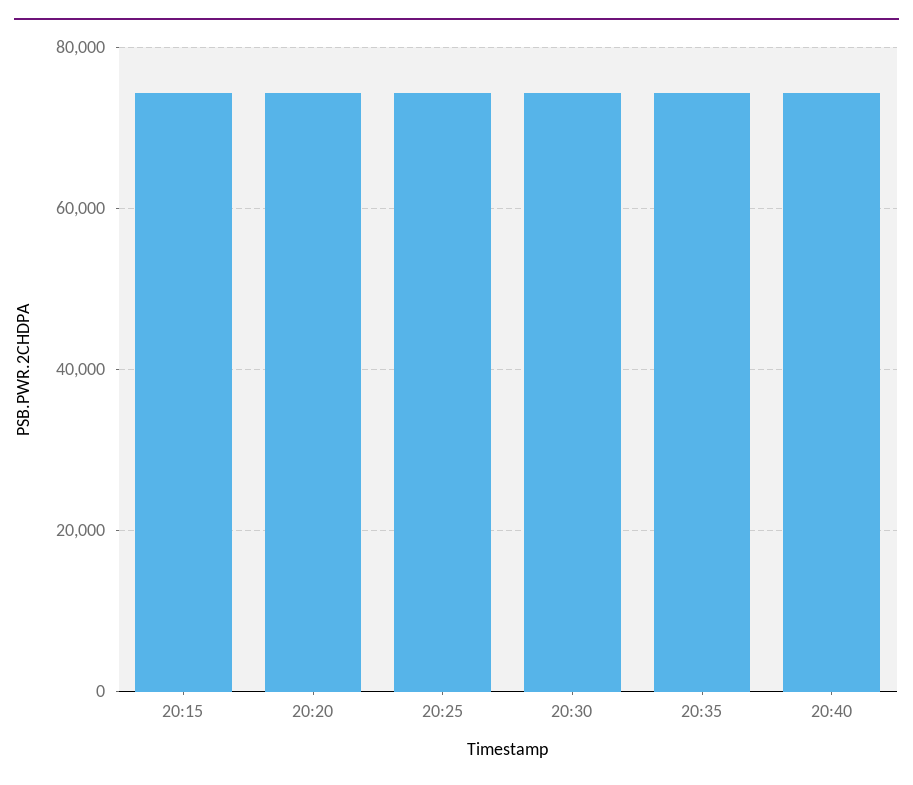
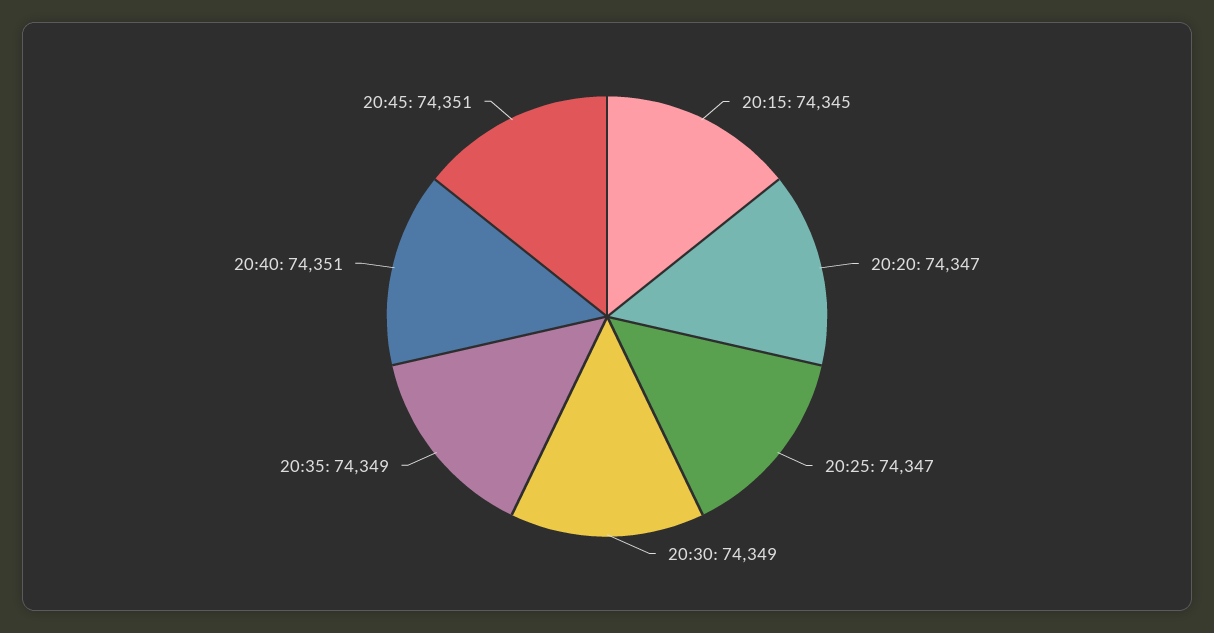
20:45: none -> 74351

